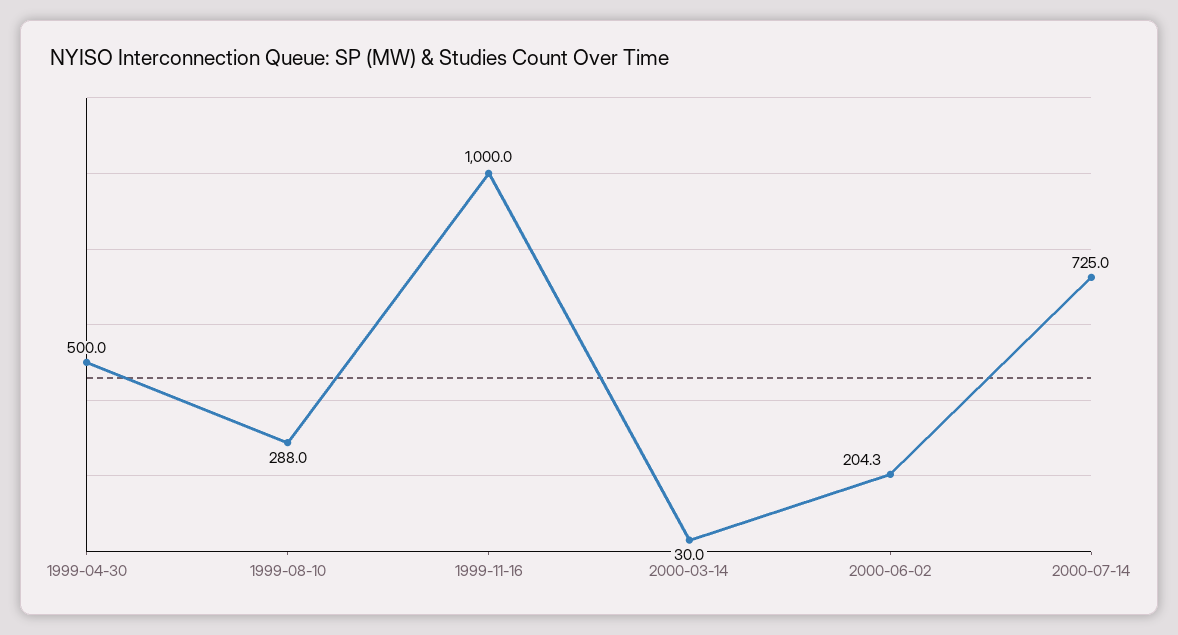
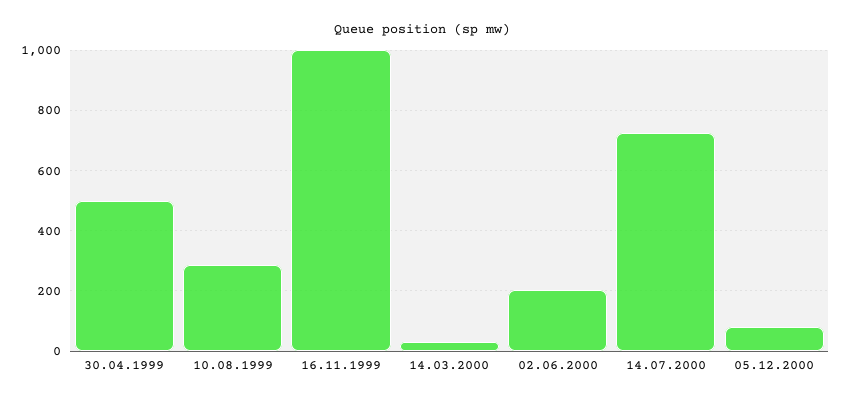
05.12.2000: none -> 80

